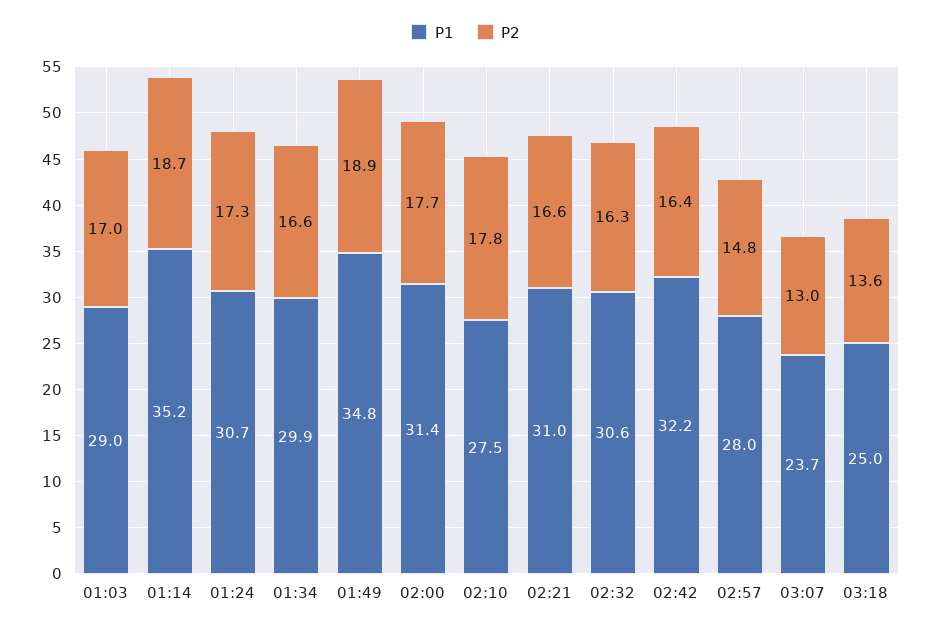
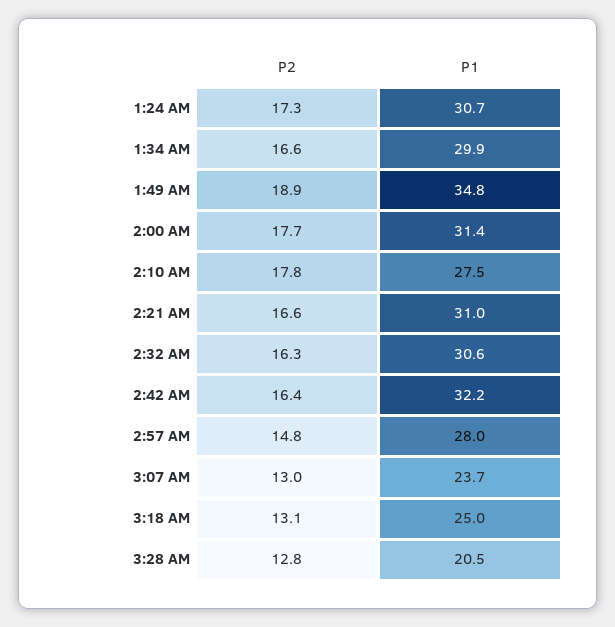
P1, 01:03: 29 -> none
P2, 01:03: 17 -> none
P1, 01:14: 35.2 -> none
P2, 01:14: 18.7 -> none
P2, 03:18: 13.6 -> 13.1
P2, 3:28 AM: none -> 12.8
P1, 3:28 AM: none -> 20.5

